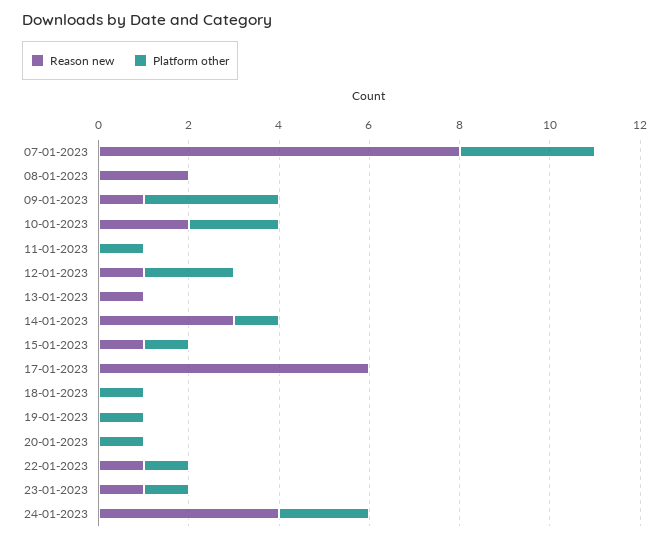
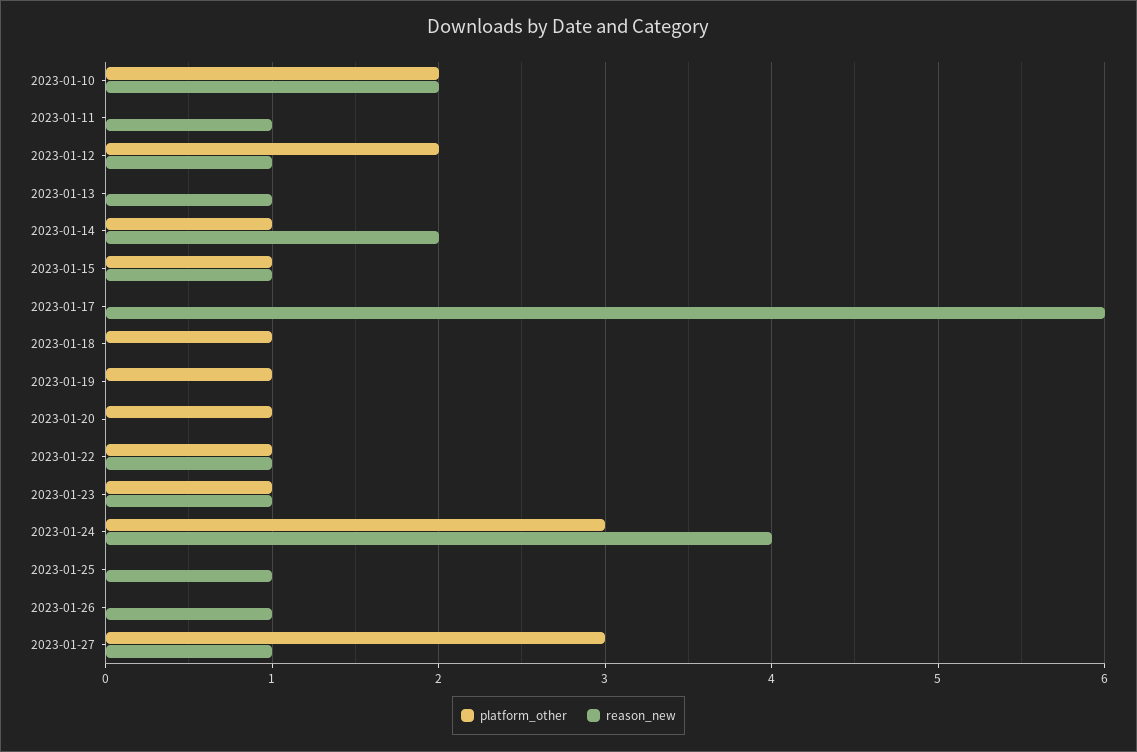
Reason new, 07-01-2023: 8 -> none
Platform other, 07-01-2023: 3 -> none
Reason new, 08-01-2023: 2 -> none
Platform other, 08-01-2023: 0 -> none
Reason new, 09-01-2023: 1 -> none
Platform other, 09-01-2023: 3 -> none
Reason new, 11-01-2023: 0 -> 1
Platform other, 11-01-2023: 1 -> 0
Reason new, 14-01-2023: 3 -> 2
Platform other, 24-01-2023: 2 -> 3
Platform other, 2023-01-25: none -> 0
Reason new, 2023-01-25: none -> 1
Platform other, 2023-01-26: none -> 0
Reason new, 2023-01-26: none -> 1
Platform other, 2023-01-27: none -> 3
Reason new, 2023-01-27: none -> 1

